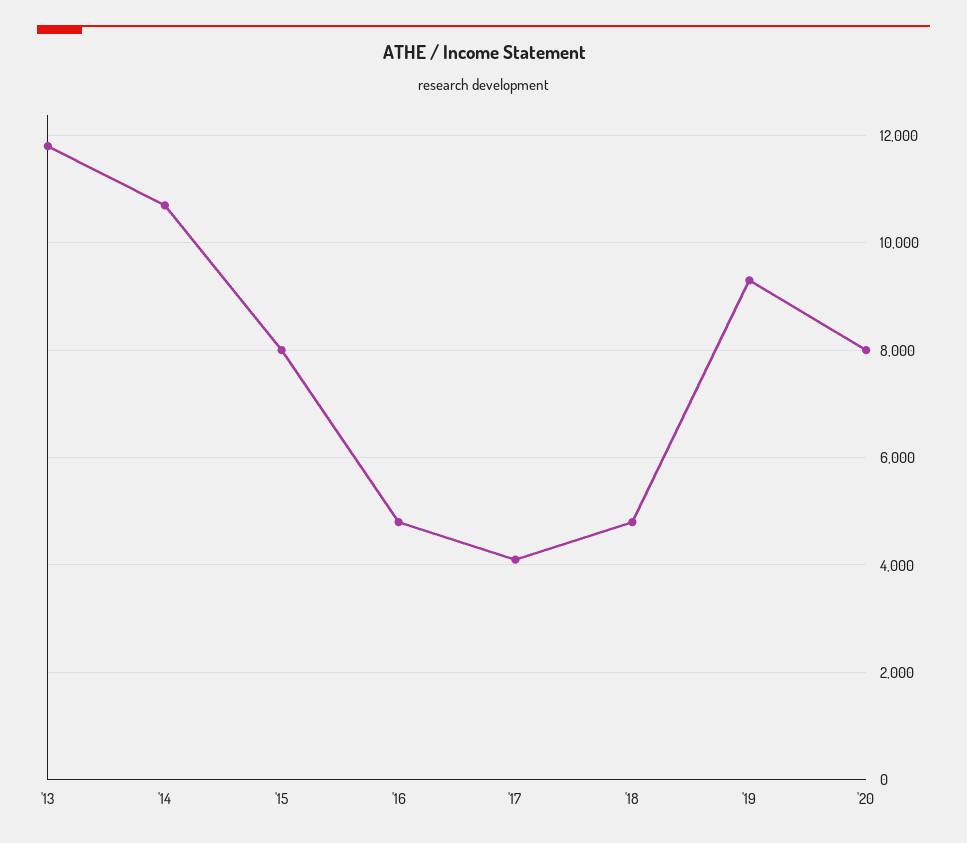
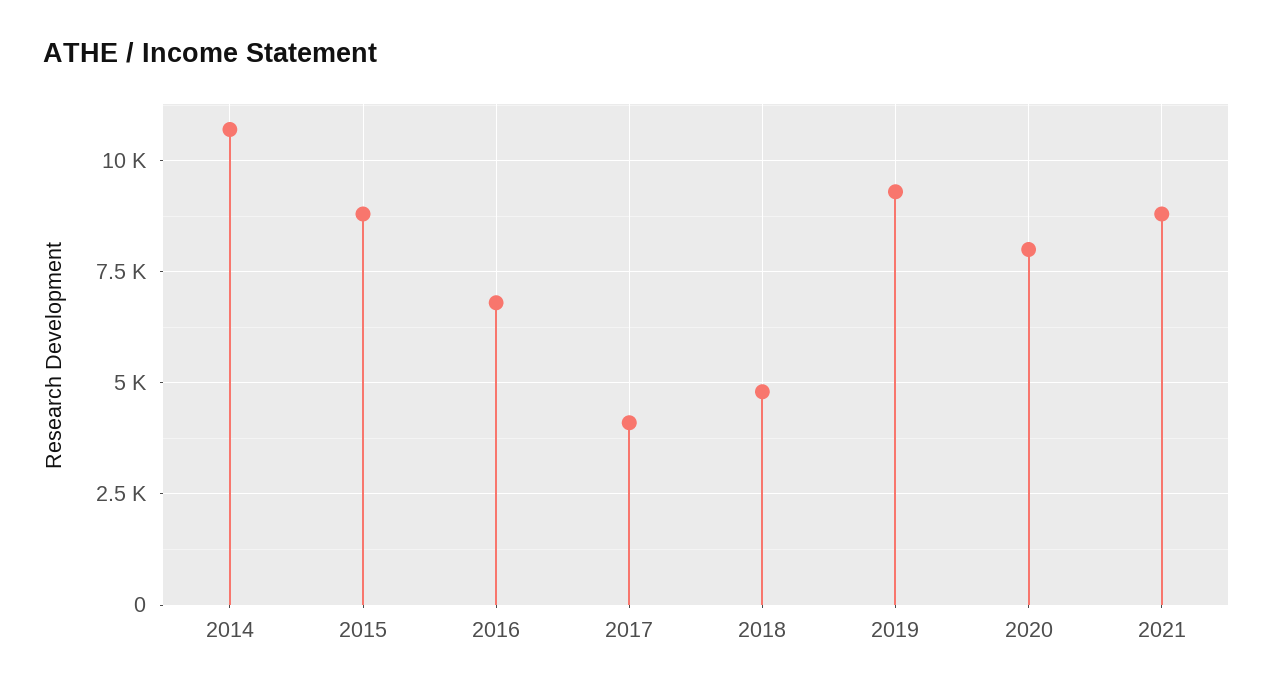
'13: 11800 -> none
'15: 8000 -> 8750
'16: 4800 -> 6750
2021: none -> 8750

